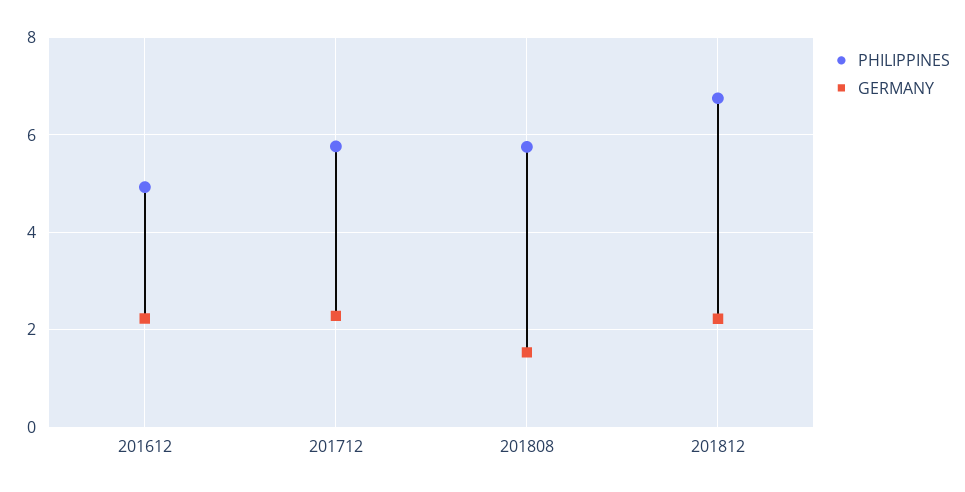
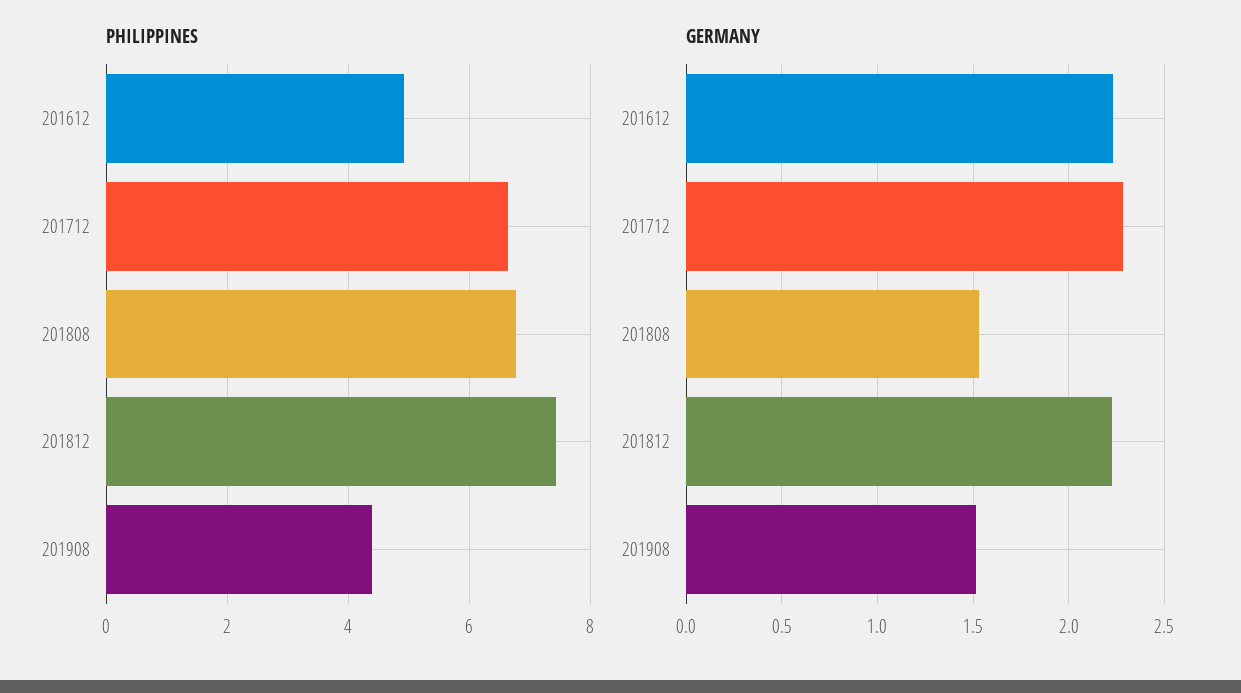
PHILIPPINES, 201712: 5.8 -> 6.6
PHILIPPINES, 201808: 5.8 -> 6.8
PHILIPPINES, 201812: 6.8 -> 7.4
PHILIPPINES, 201908: none -> 4.4
GERMANY, 201908: none -> 1.5

